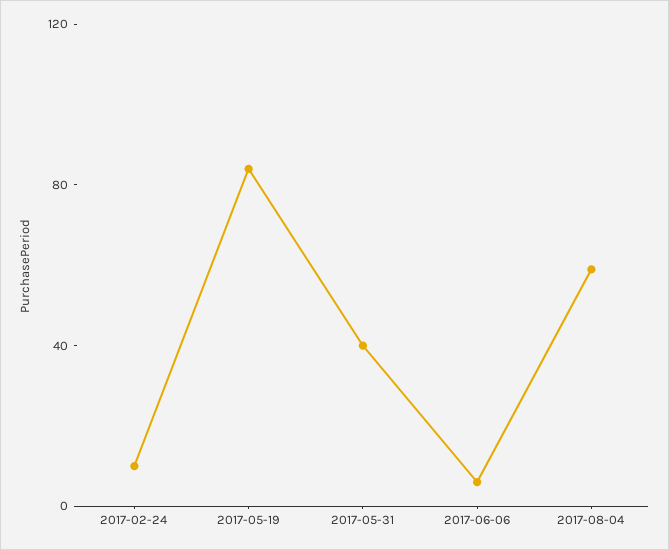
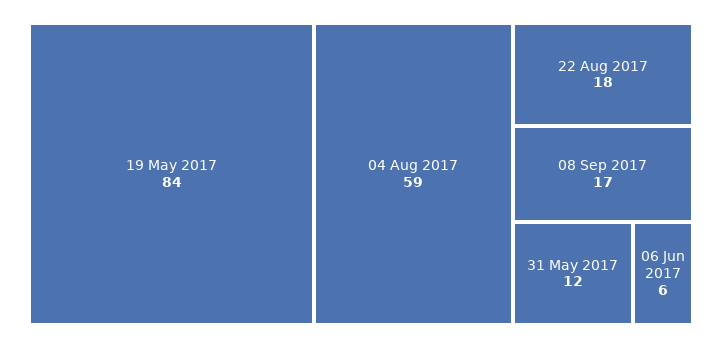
2017-02-24: 10 -> none
2017-05-31: 40 -> 12
22 Aug 2017: none -> 18
08 Sep 2017: none -> 17

